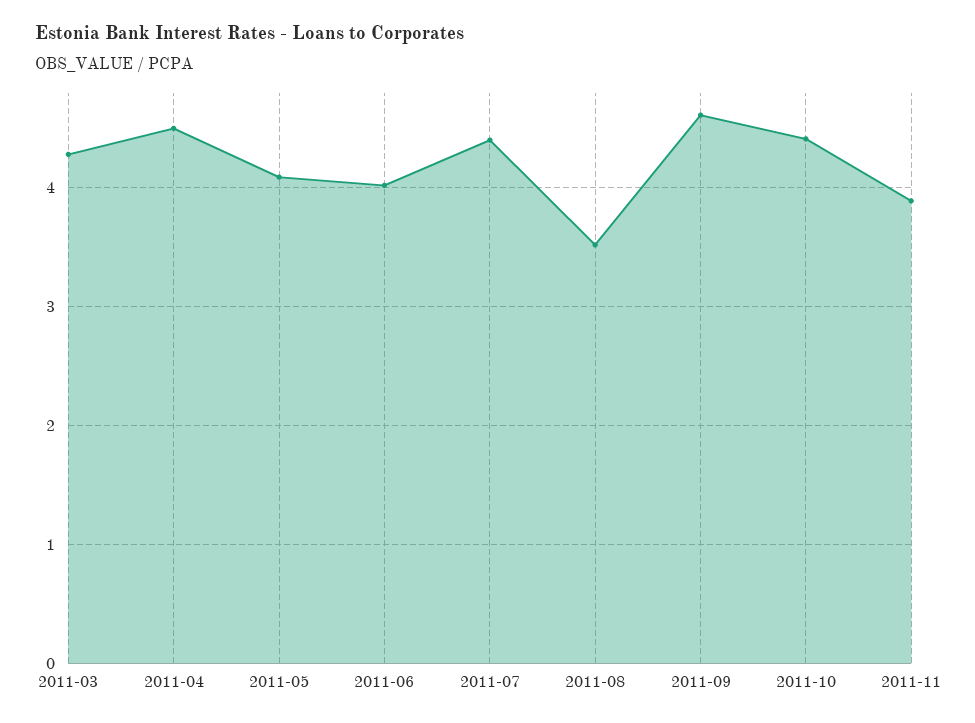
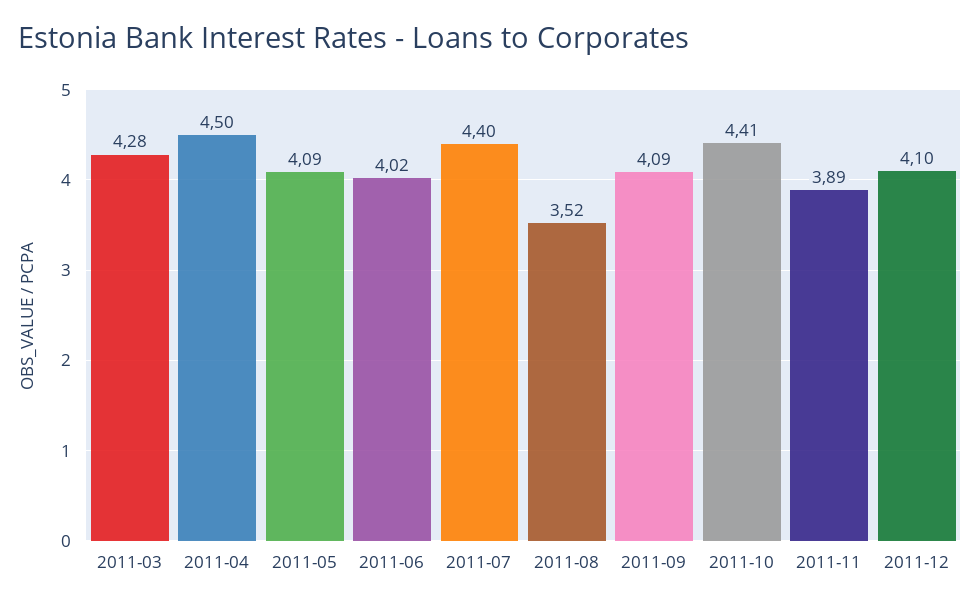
2011-09: 4.6 -> 4.09
2011-12: none -> 4.1

